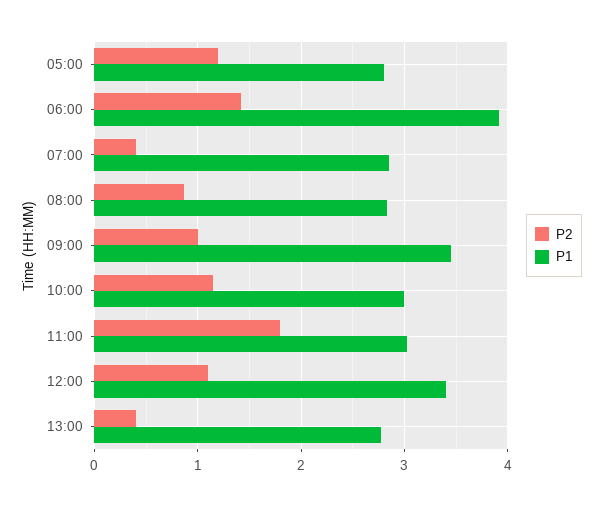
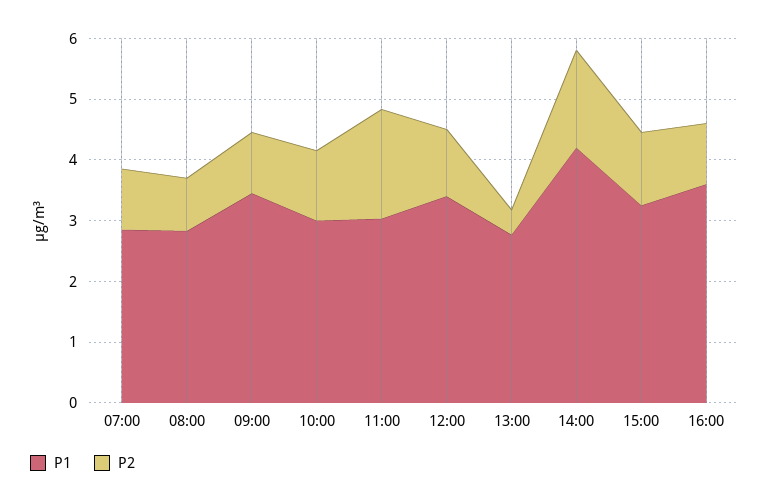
P2, 05:00: 1.2 -> none
P1, 05:00: 2.8 -> none
P2, 06:00: 1.4 -> none
P1, 06:00: 3.9 -> none
P2, 07:00: 0.4 -> 1
P1, 14:00: none -> 4.2
P2, 14:00: none -> 1.6
P1, 15:00: none -> 3.2
P2, 15:00: none -> 1.2
P1, 16:00: none -> 3.6
P2, 16:00: none -> 1

